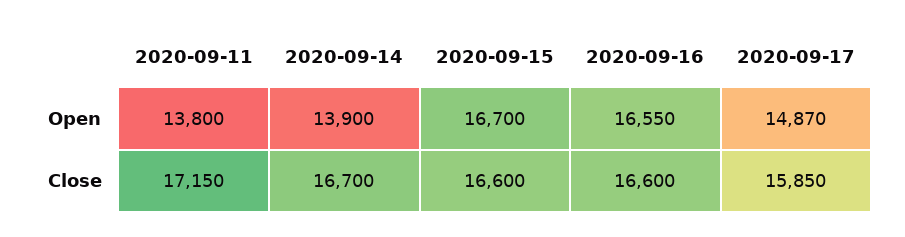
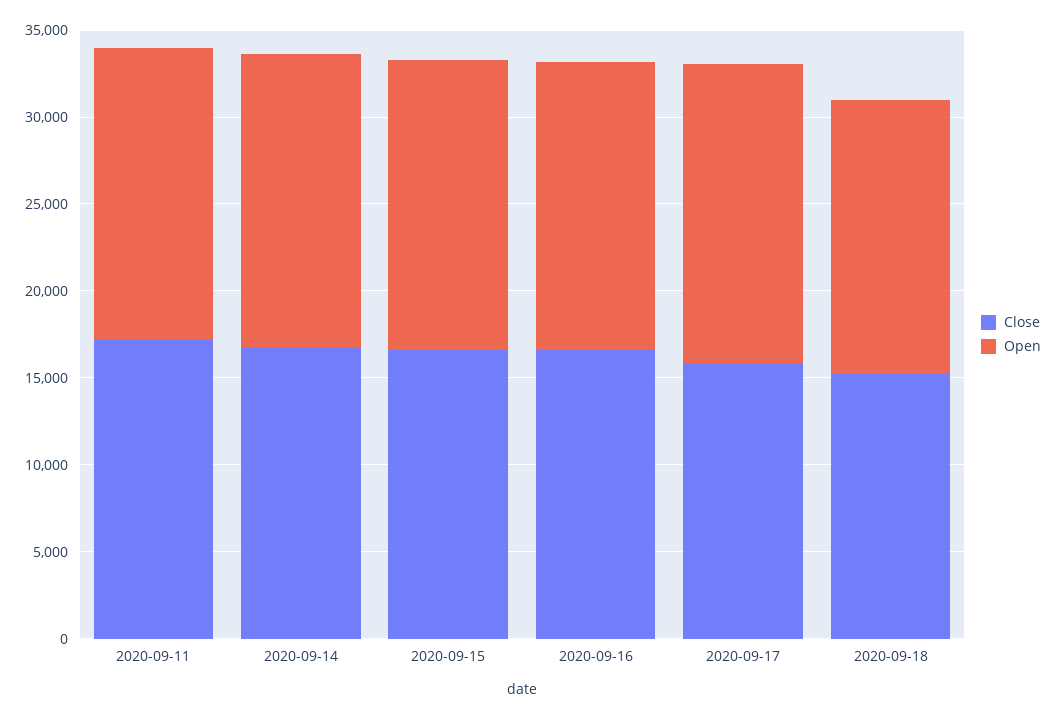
Open, 2020-09-11: 13800 -> 17000
Open, 2020-09-14: 13900 -> 17000
Open, 2020-09-17: 14870 -> 17000
Close, 2020-09-18: none -> 15000
Open, 2020-09-18: none -> 16000

